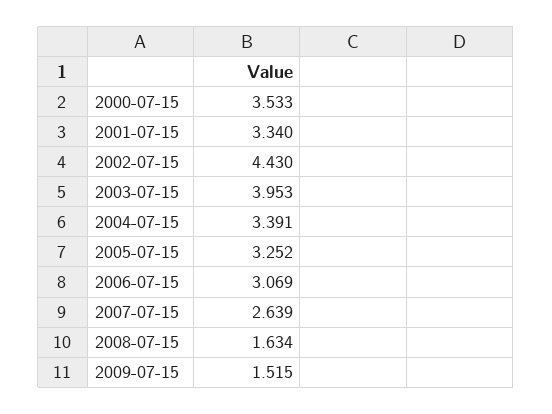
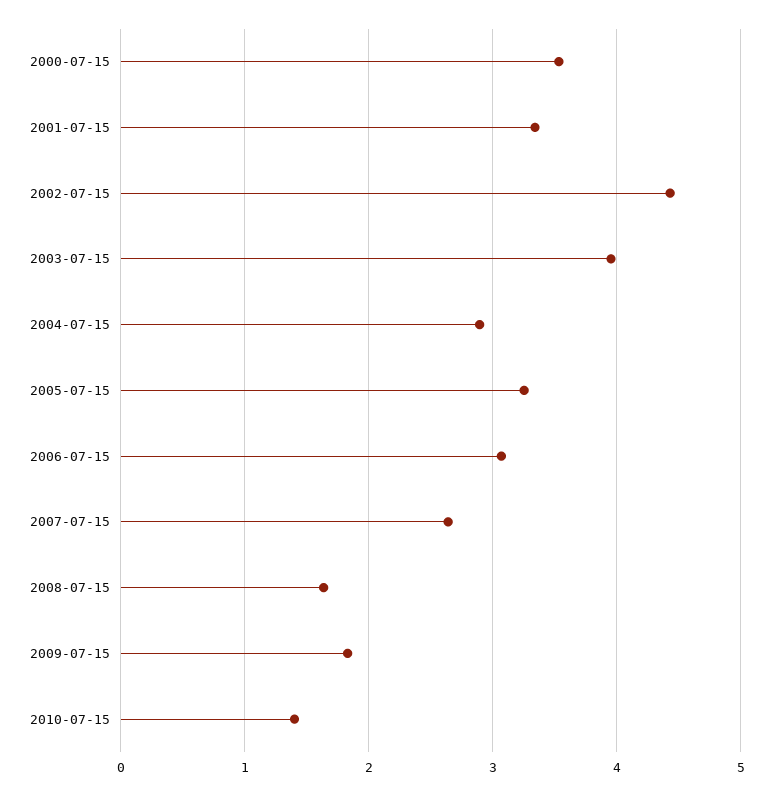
2004-07-15: 3.391 -> 2.9
2009-07-15: 1.515 -> 1.8
2010-07-15: none -> 1.4

